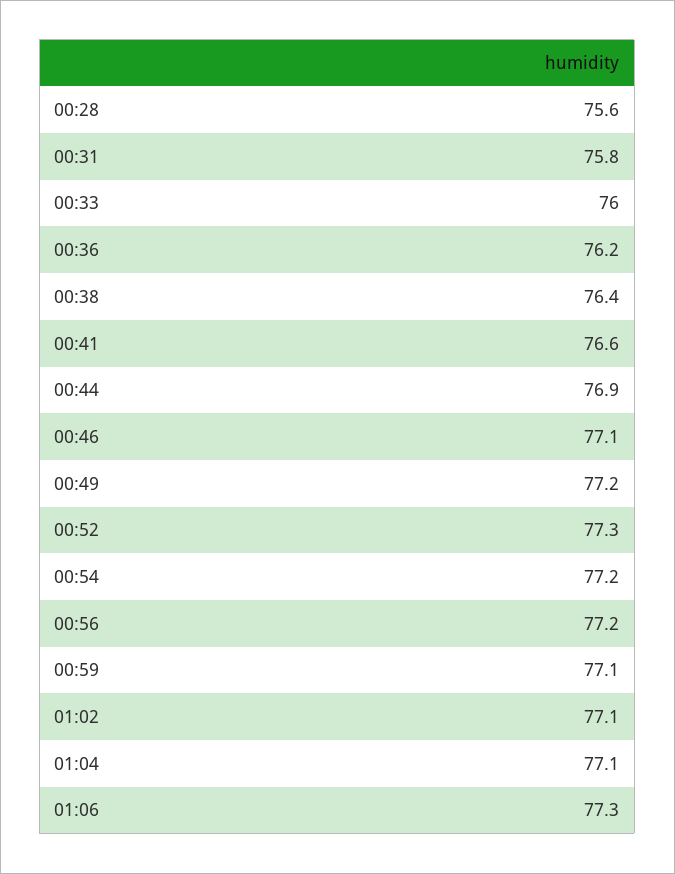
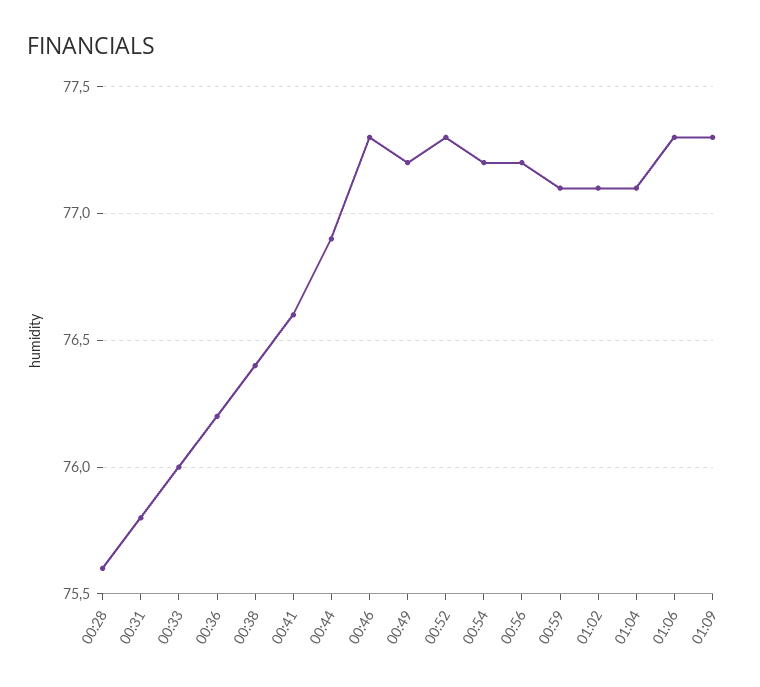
00:46: 77.1 -> 77.3
01:09: none -> 77.3

